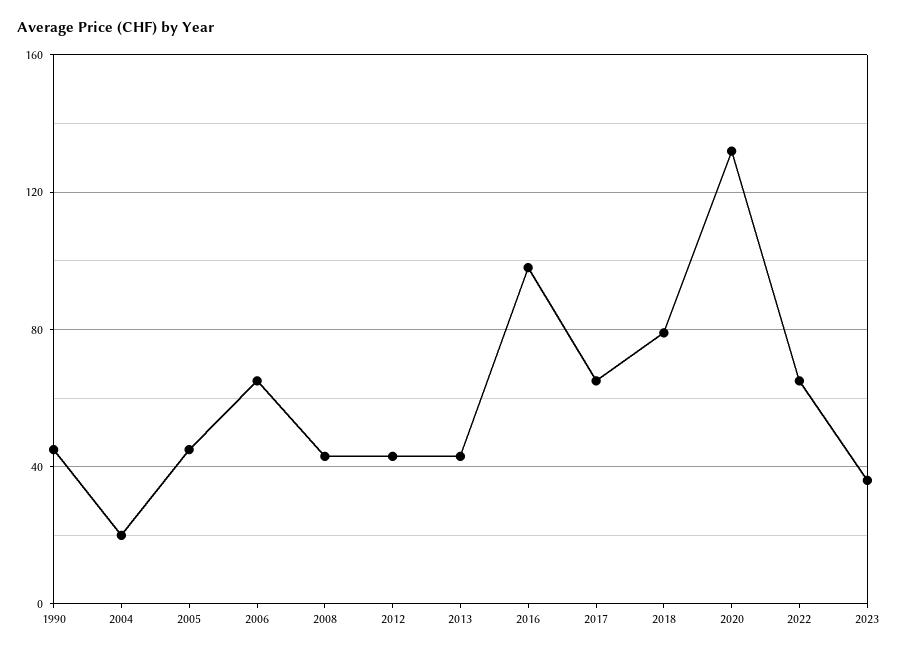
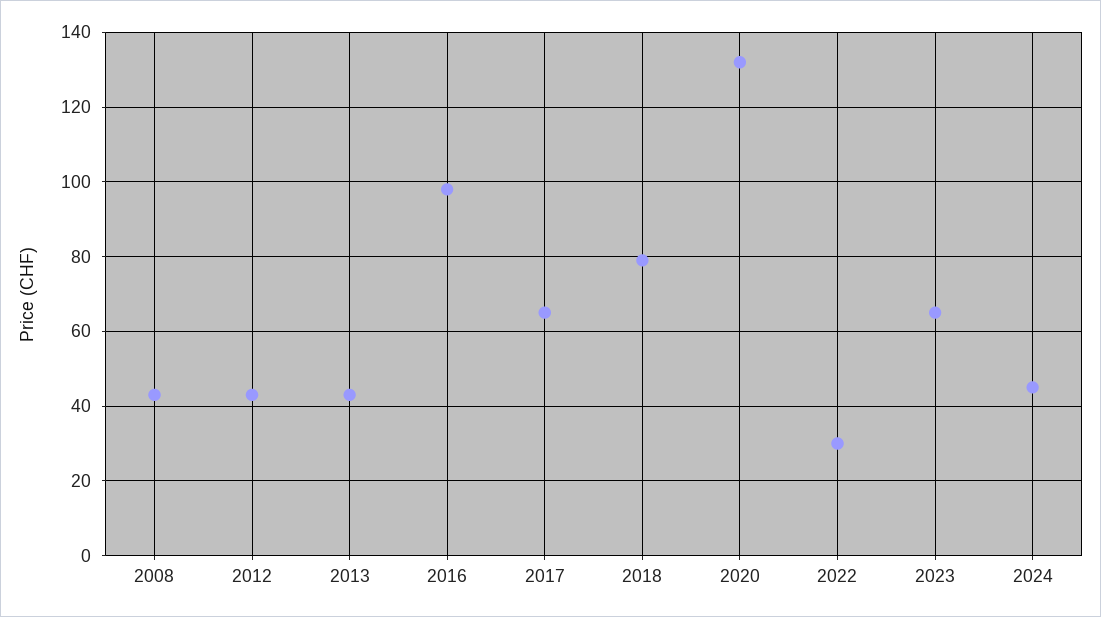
1990: 45 -> none
2004: 20 -> none
2005: 45 -> none
2006: 65 -> none
2022: 65 -> 30
2023: 35 -> 65
2024: none -> 45

